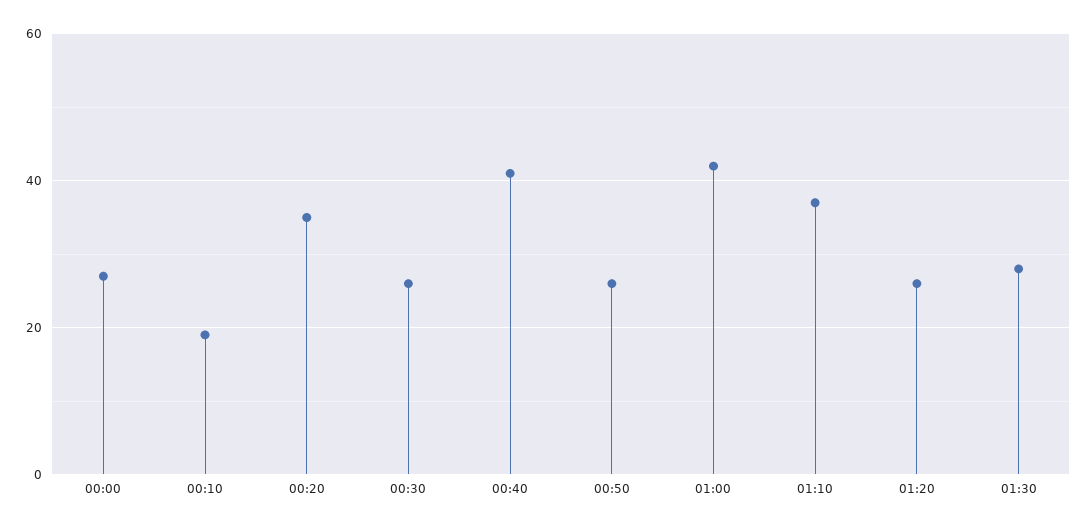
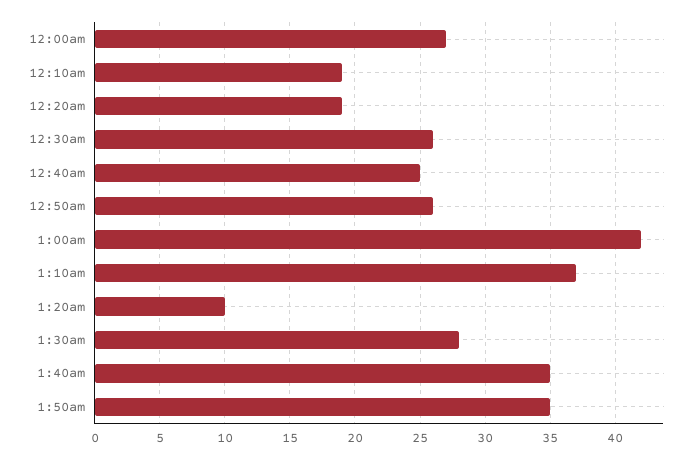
00:20: 35 -> 19
00:40: 40 -> 25
01:20: 25 -> 10
1:40am: none -> 35
1:50am: none -> 35

